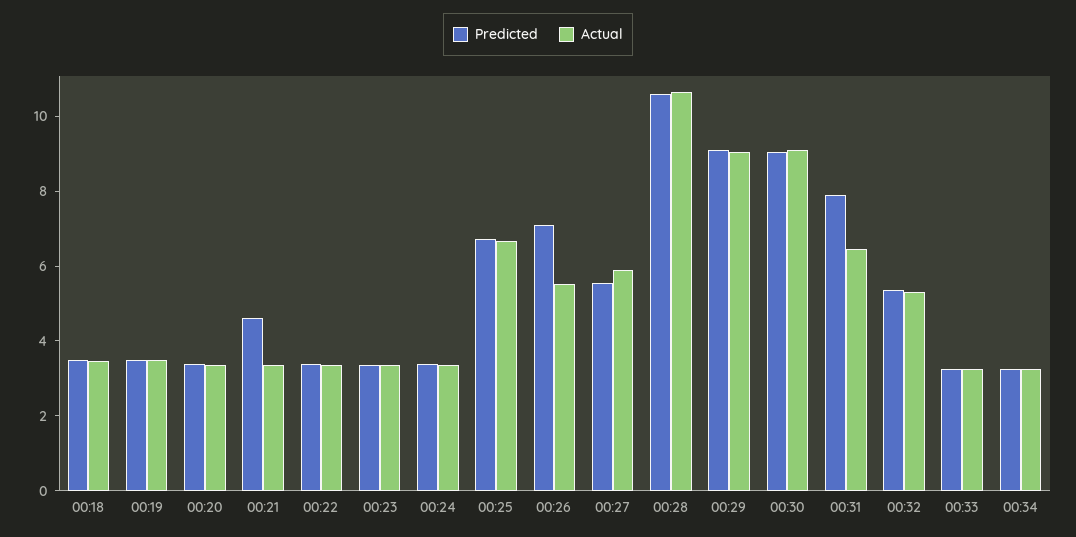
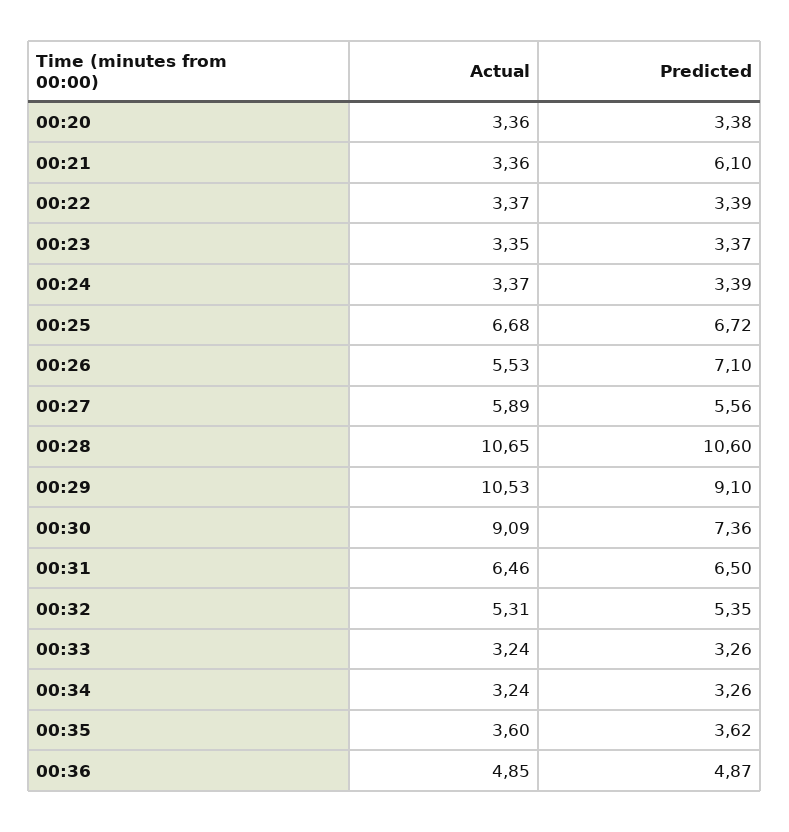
Predicted, 00:18: 3.5 -> none
Actual, 00:18: 3.5 -> none
Predicted, 00:19: 3.5 -> none
Actual, 00:19: 3.5 -> none
Predicted, 00:21: 4.5 -> 6.1
Actual, 00:29: 9 -> 10.53
Predicted, 00:30: 9 -> 7.36
Predicted, 00:31: 8 -> 6.5
Actual, 00:35: none -> 3.6
Predicted, 00:35: none -> 3.62
Actual, 00:36: none -> 4.85
Predicted, 00:36: none -> 4.87

